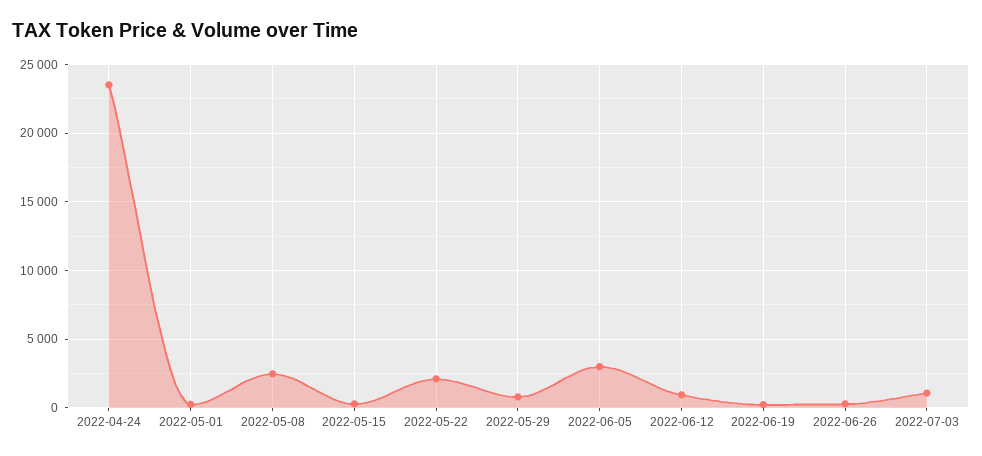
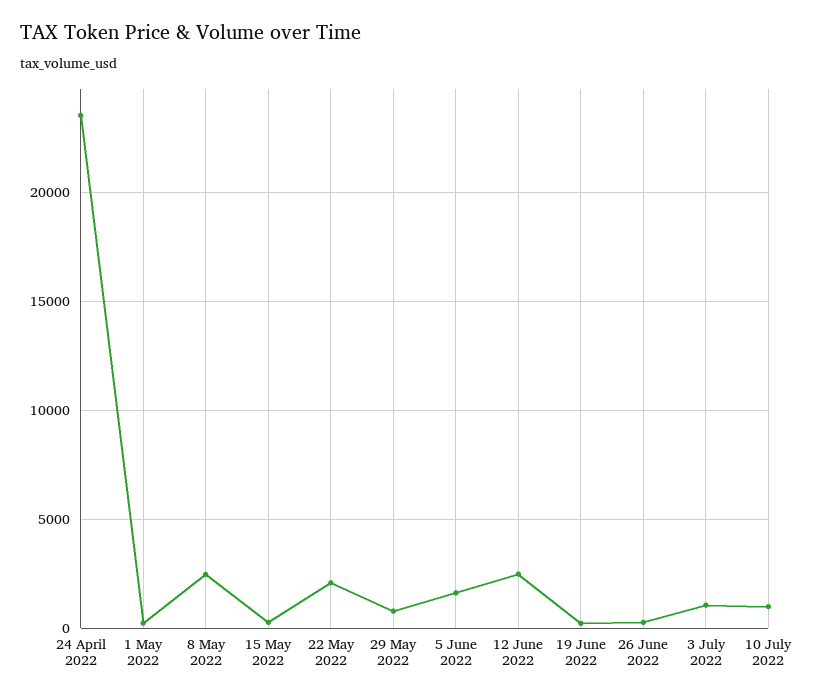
2022-06-05: 3000 -> 1500
2022-06-12: 1000 -> 2500
10 July 2022: none -> 1000

